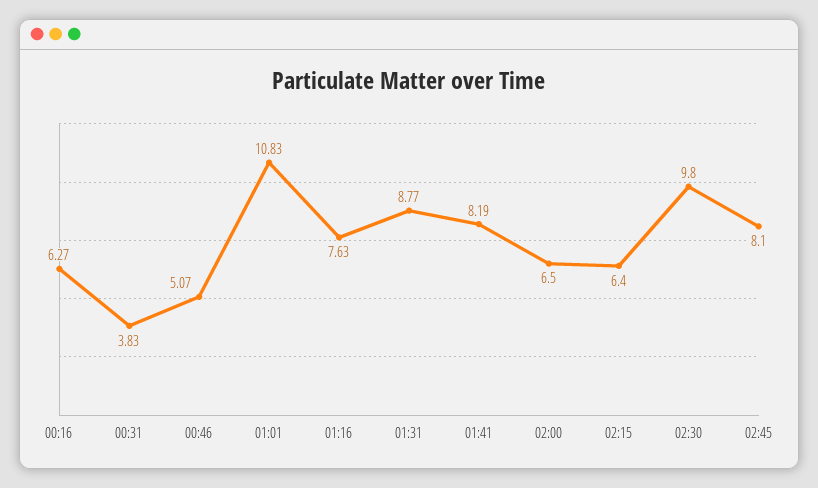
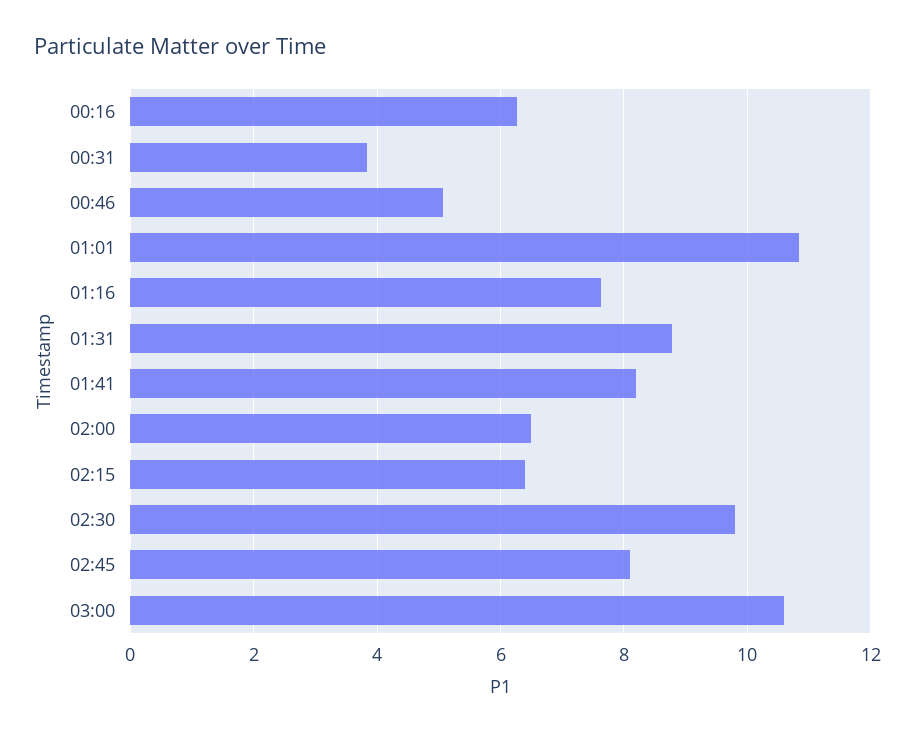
03:00: none -> 10.6

